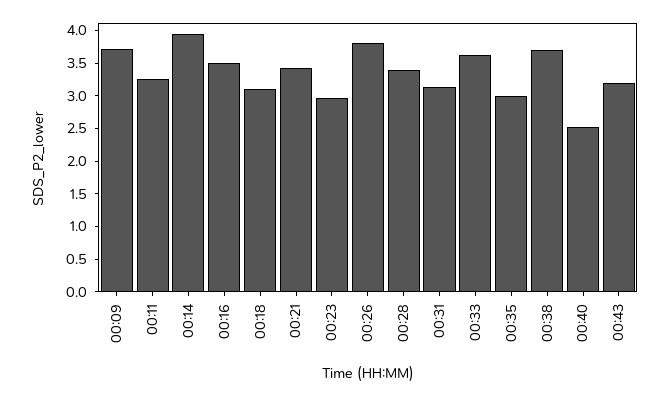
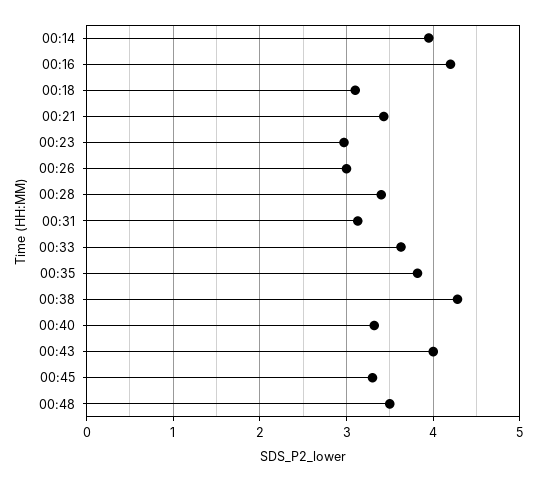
00:09: 3.75 -> none
00:11: 3.25 -> none
00:16: 3.5 -> 4.2
00:26: 3.75 -> 3
00:35: 3 -> 3.8
00:38: 3.75 -> 4.3
00:40: 2.5 -> 3.3
00:43: 3.25 -> 4
00:45: none -> 3.3
00:48: none -> 3.5

